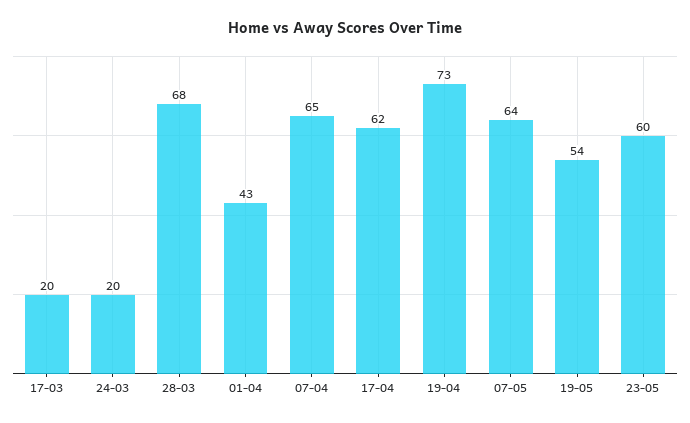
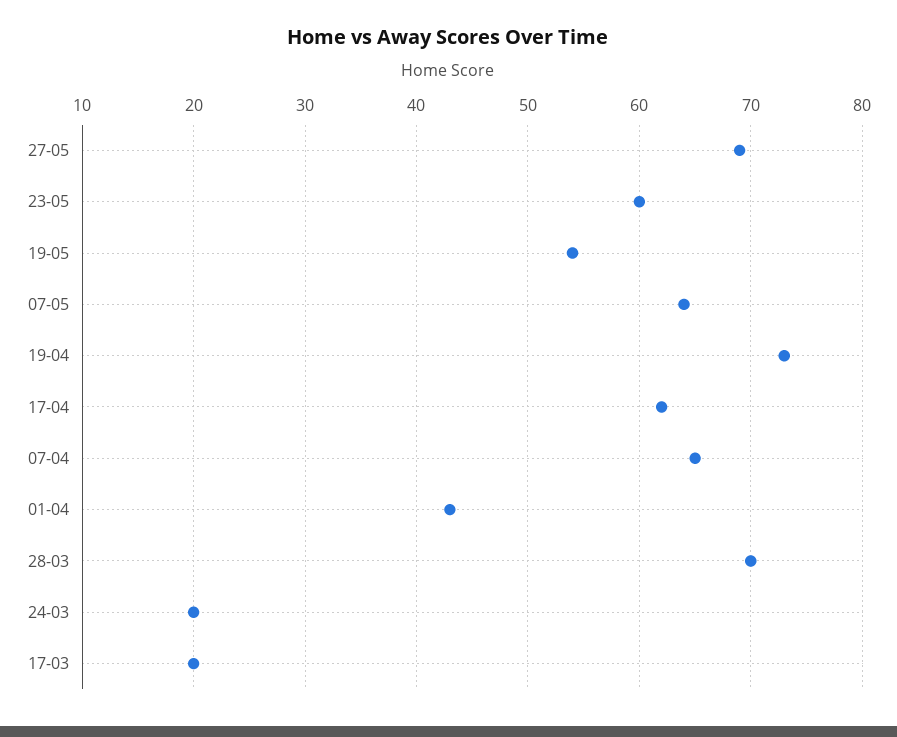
28-03: 68 -> 70
27-05: none -> 69

